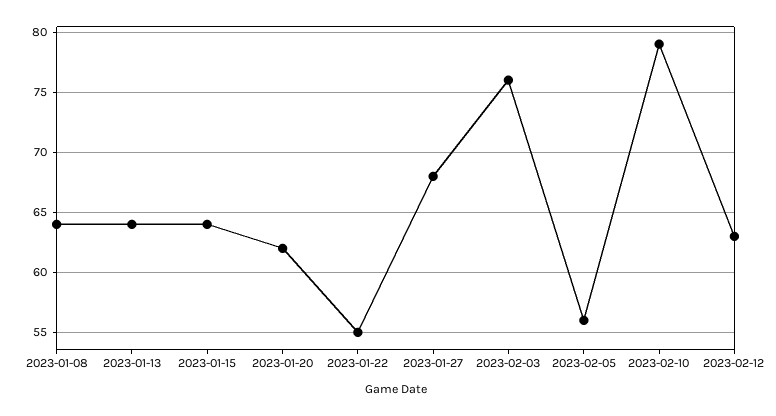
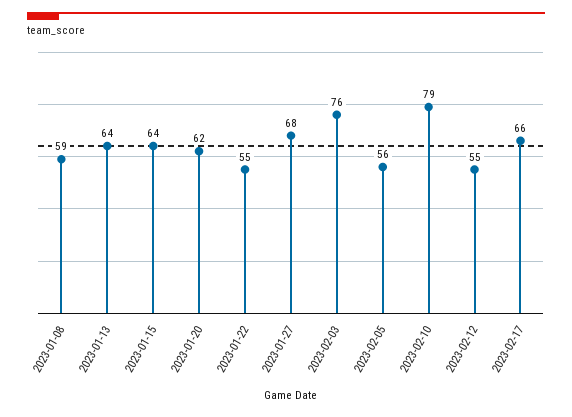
2023-01-08: 64 -> 59
2023-02-12: 63 -> 55
2023-02-17: none -> 66

